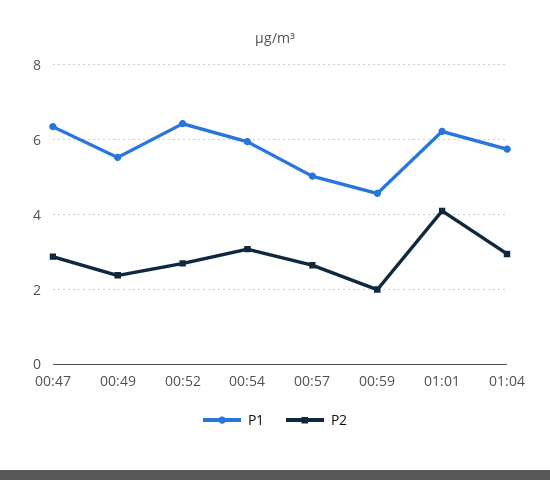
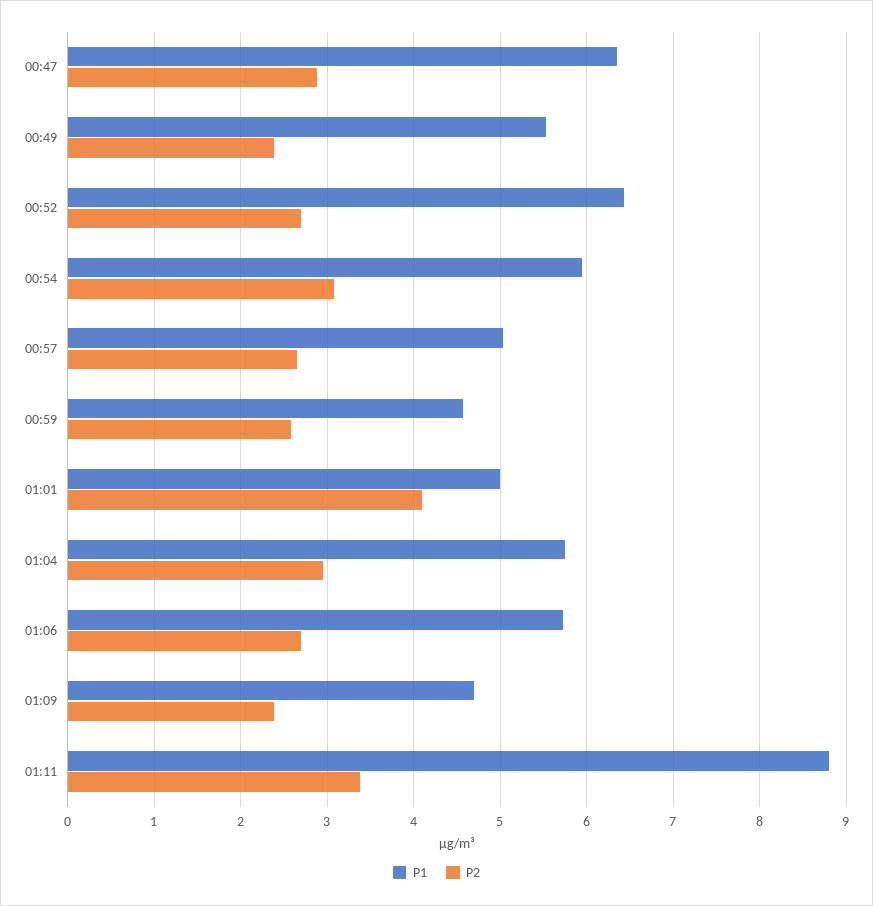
P2, 00:59: 2 -> 2.6
P1, 01:01: 6.2 -> 5
P1, 01:06: none -> 5.7
P2, 01:06: none -> 2.7
P1, 01:09: none -> 4.7
P2, 01:09: none -> 2.4
P1, 01:11: none -> 8.8
P2, 01:11: none -> 3.4

